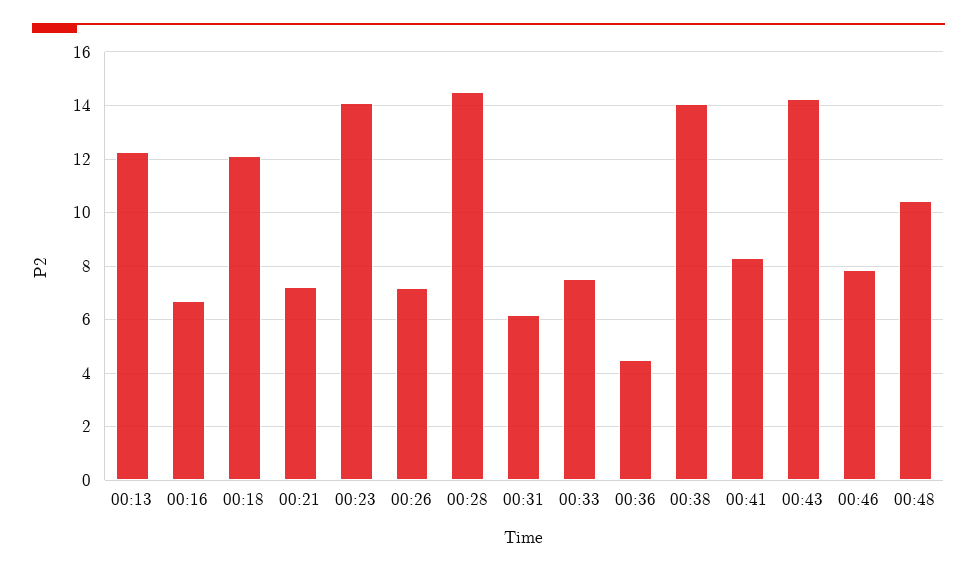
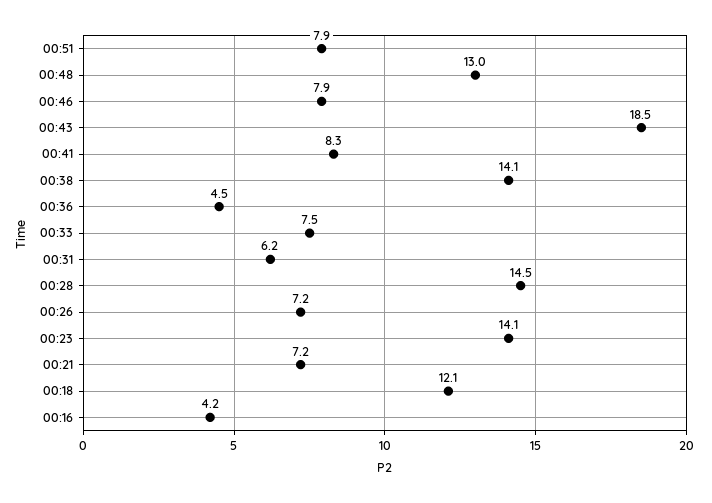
00:13: 12.25 -> none
00:16: 6.75 -> 4.2
00:43: 14.25 -> 18.5
00:48: 10.5 -> 13
00:51: none -> 7.9

